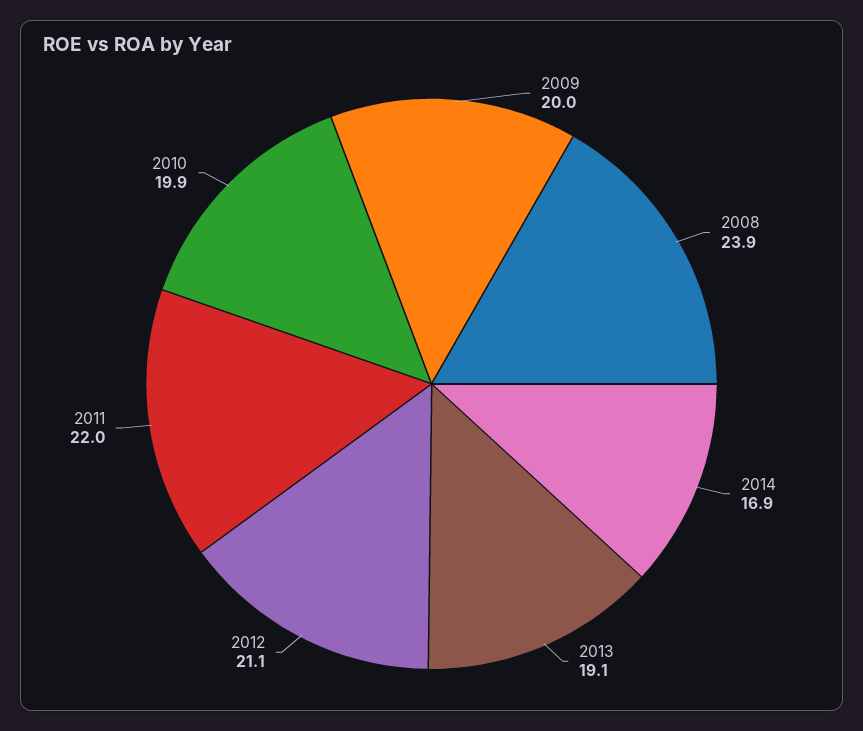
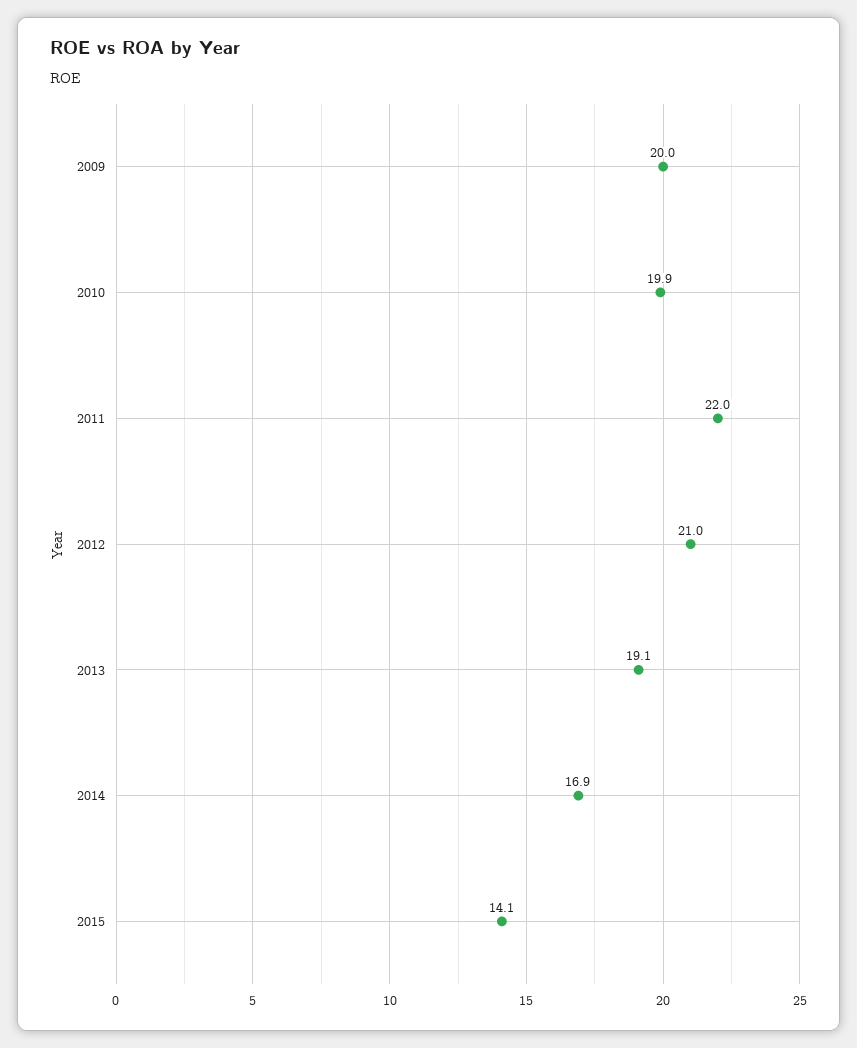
2008: 23.9 -> none
2012: 21.1 -> 21
2015: none -> 14.1

